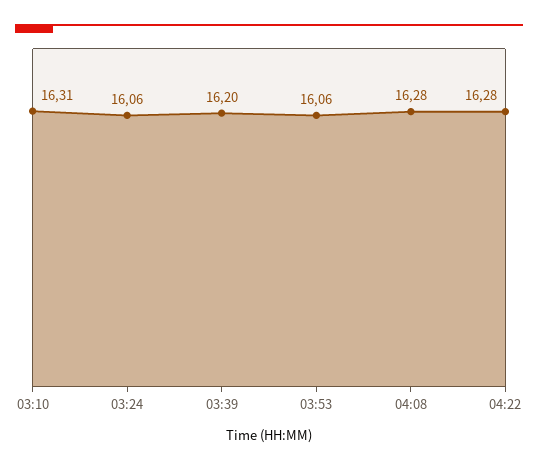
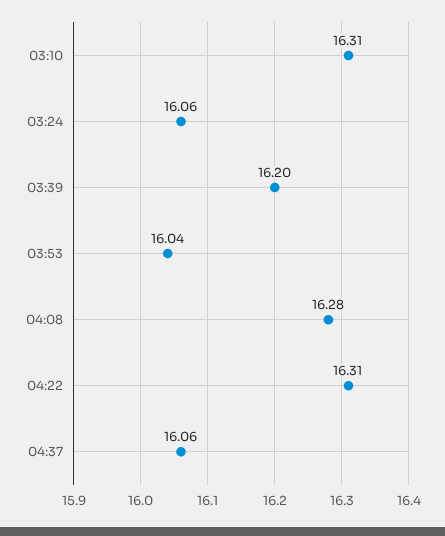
03:53: 16.06 -> 16.04
04:22: 16.28 -> 16.31
04:37: none -> 16.06

